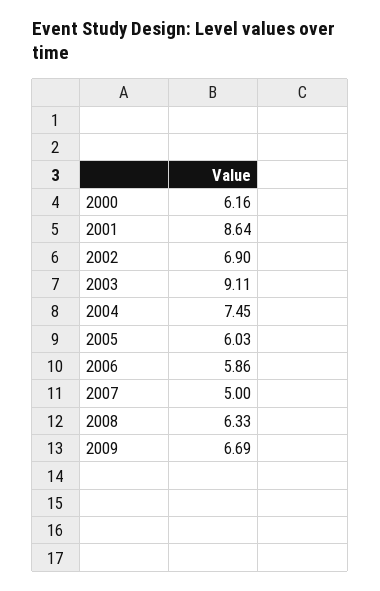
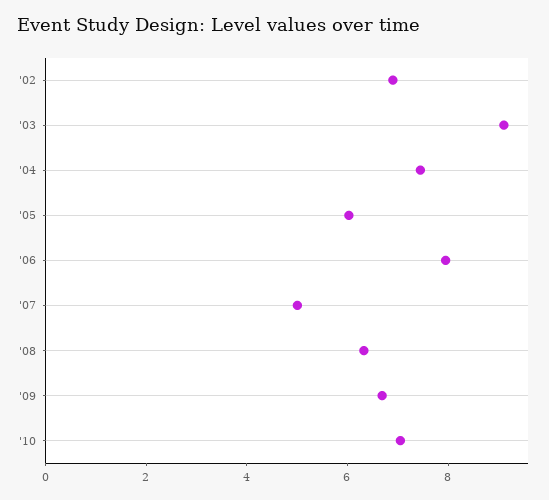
2000: 6.16 -> none
2001: 8.64 -> none
2006: 5.86 -> 8
'10: none -> 7

